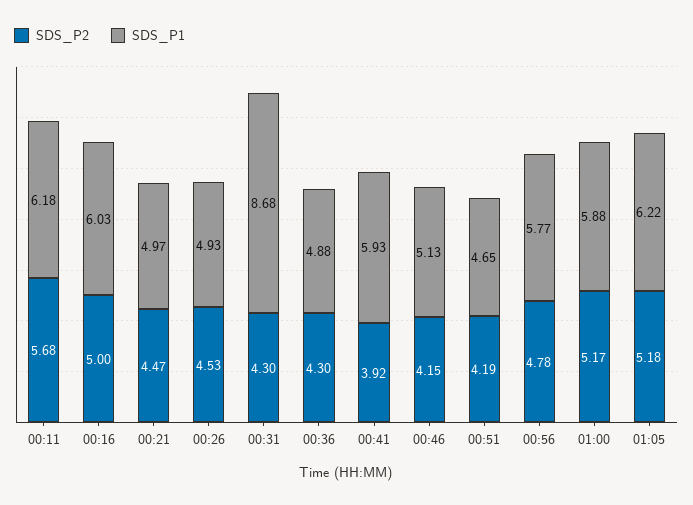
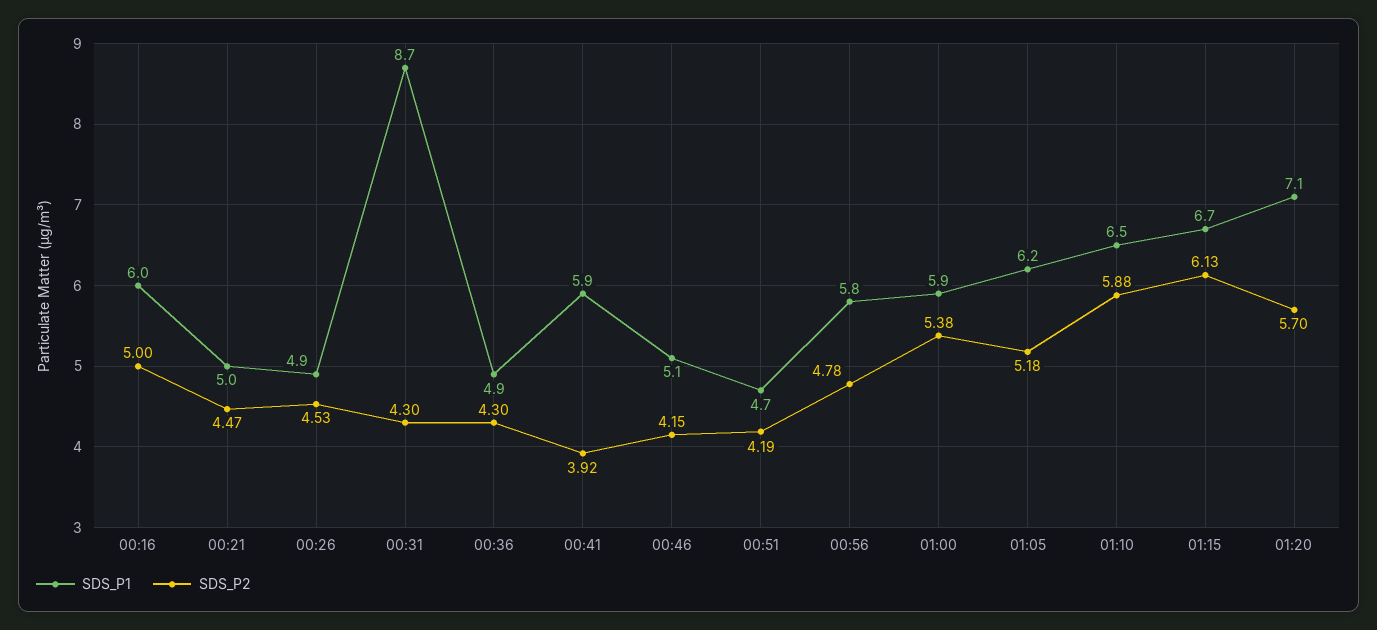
SDS_P2, 00:11: 5.68 -> none
SDS_P1, 00:11: 6.18 -> none
SDS_P2, 01:00: 5.17 -> 5.38
SDS_P1, 01:10: none -> 6.5
SDS_P2, 01:10: none -> 5.88
SDS_P1, 01:15: none -> 6.7
SDS_P2, 01:15: none -> 6.13
SDS_P1, 01:20: none -> 7.1
SDS_P2, 01:20: none -> 5.7

